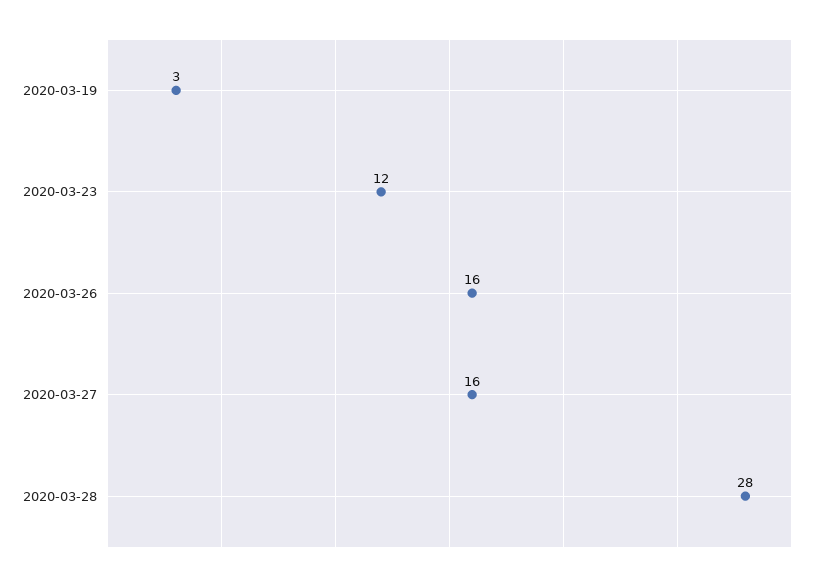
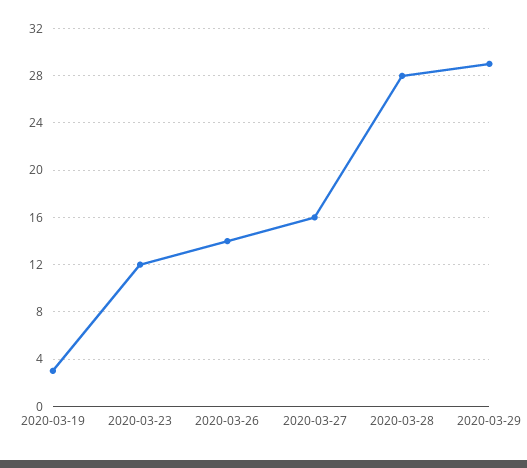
2020-03-26: 16 -> 14
2020-03-29: none -> 29

